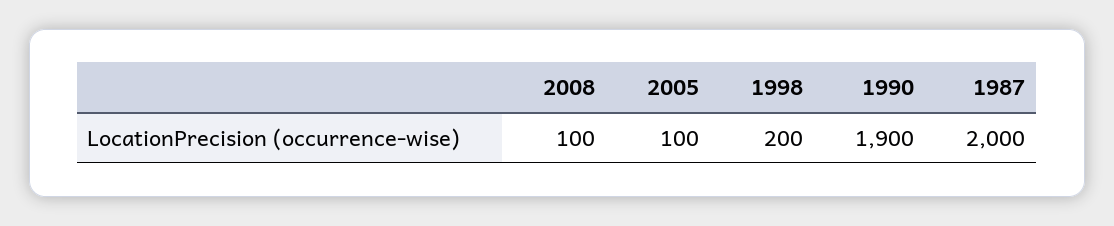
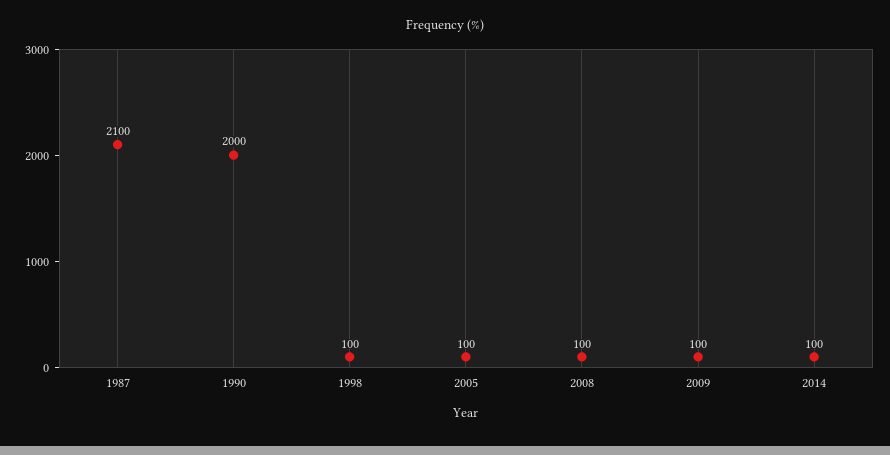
1998: 200 -> 100
1990: 1900 -> 2000
1987: 2000 -> 2100
2009: none -> 100
2014: none -> 100

